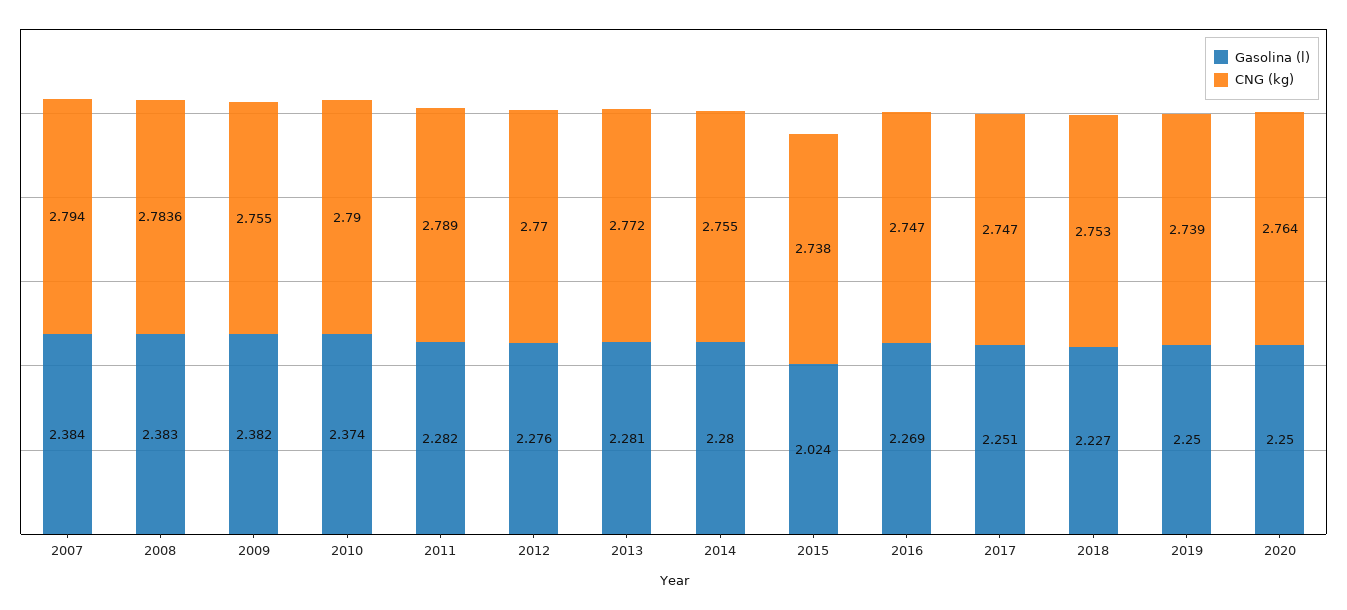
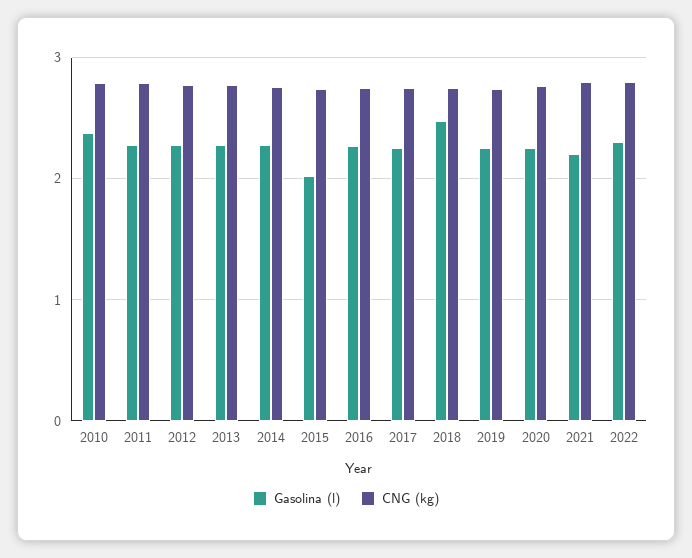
Gasolina (l), 2007: 2.384 -> none
CNG (kg), 2007: 2.794 -> none
Gasolina (l), 2008: 2.383 -> none
CNG (kg), 2008: 2.7836 -> none
Gasolina (l), 2009: 2.382 -> none
CNG (kg), 2009: 2.755 -> none
Gasolina (l), 2018: 2.227 -> 2.5
Gasolina (l), 2021: none -> 2.2
CNG (kg), 2021: none -> 2.8
Gasolina (l), 2022: none -> 2.3
CNG (kg), 2022: none -> 2.8

